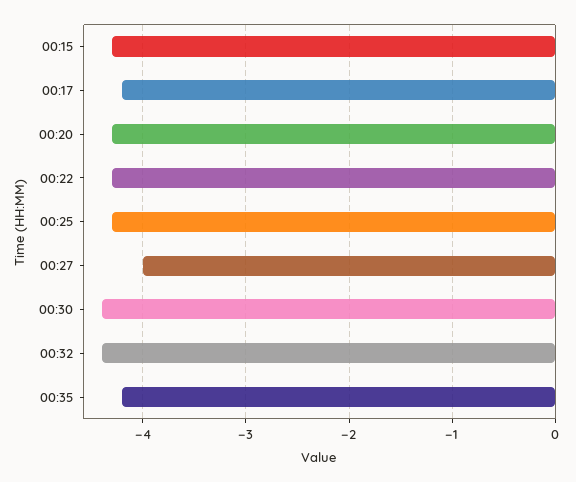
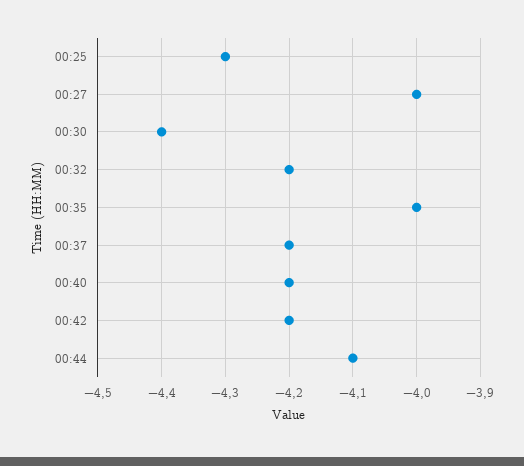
00:15: -4.3 -> none
00:17: -4.2 -> none
00:20: -4.3 -> none
00:22: -4.3 -> none
00:32: -4.4 -> -4.2
00:35: -4.2 -> -4
00:37: none -> -4.2
00:40: none -> -4.2
00:42: none -> -4.2
00:44: none -> -4.1

